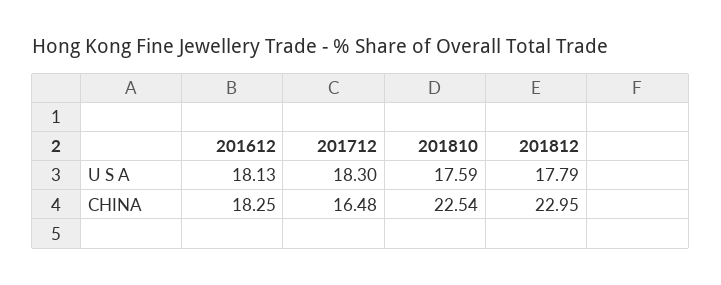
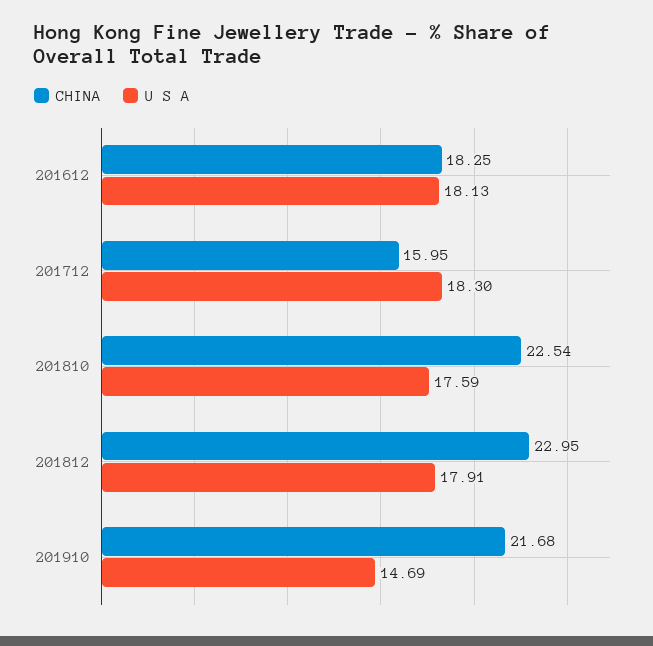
U S A, 201812: 17.79 -> 17.91
CHINA, 201712: 16.48 -> 15.95
CHINA, 201910: none -> 21.68
U S A, 201910: none -> 14.69

